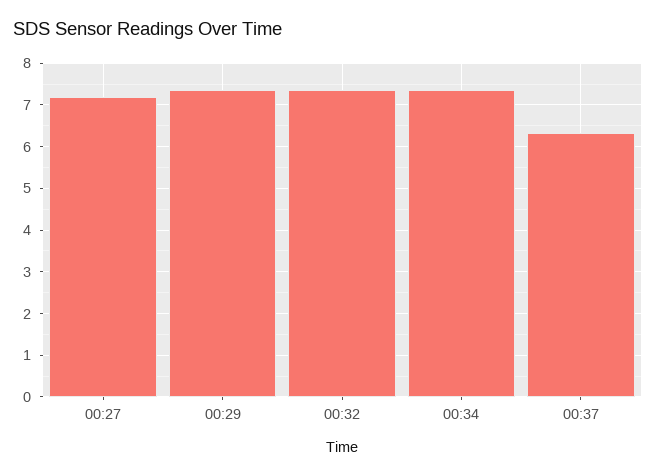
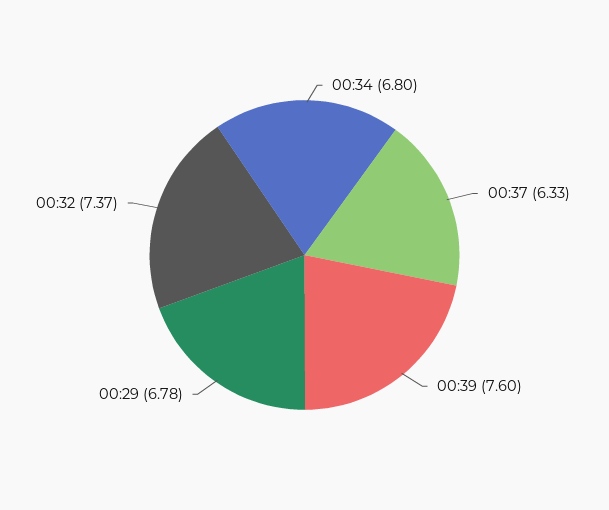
00:27: 7.2 -> none
00:29: 7.4 -> 6.78
00:34: 7.4 -> 6.8
00:39: none -> 7.6

